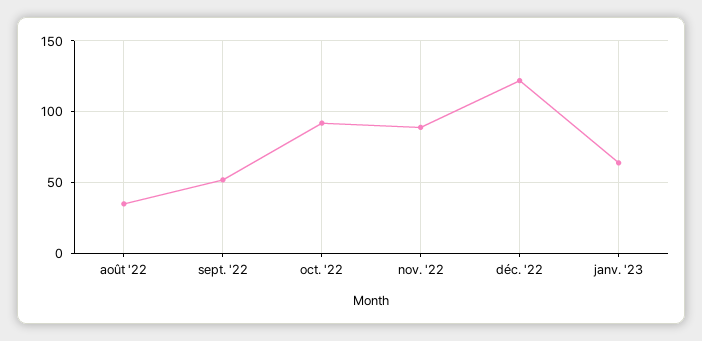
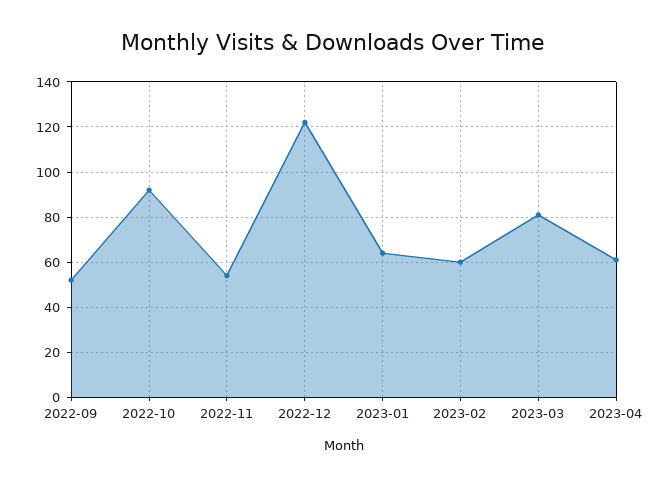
août '22: 35 -> none
nov. '22: 90 -> 55
2023-02: none -> 60
2023-03: none -> 80
2023-04: none -> 60

